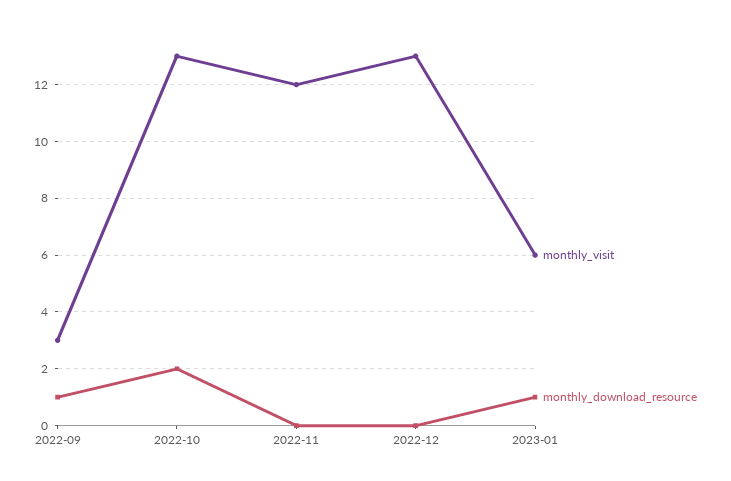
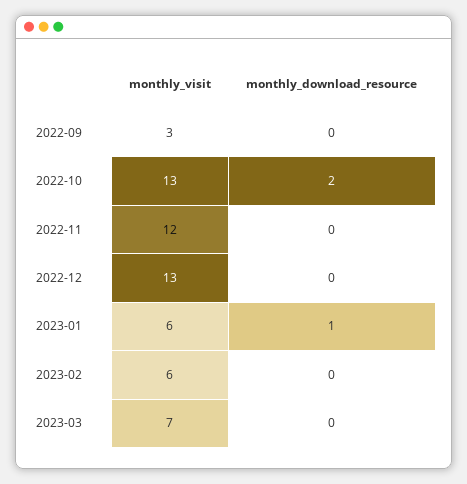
monthly_download_resource, 2022-09: 1 -> 0
monthly_visit, 2023-02: none -> 6
monthly_download_resource, 2023-02: none -> 0
monthly_visit, 2023-03: none -> 7
monthly_download_resource, 2023-03: none -> 0

